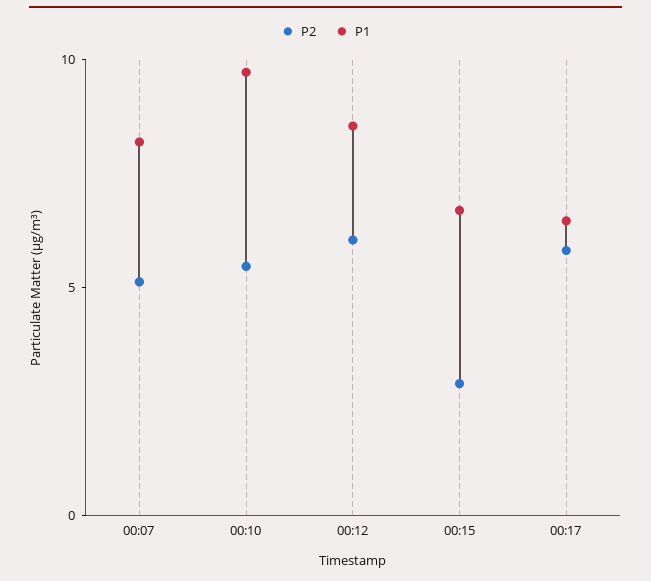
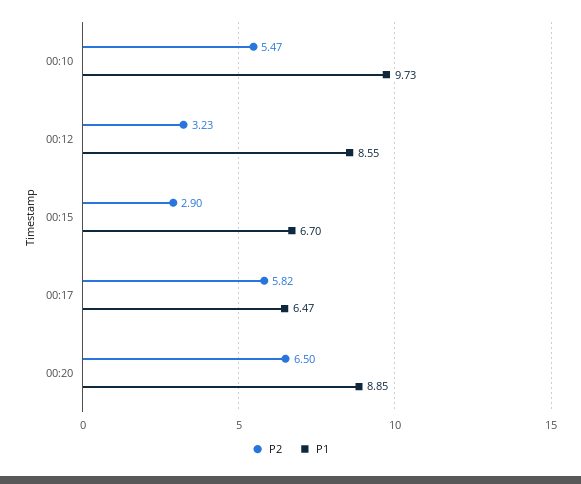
P2, 00:07: 5 -> none
P1, 00:07: 8 -> none
P2, 00:12: 6 -> 3.23
P2, 00:20: none -> 6.5
P1, 00:20: none -> 8.85

